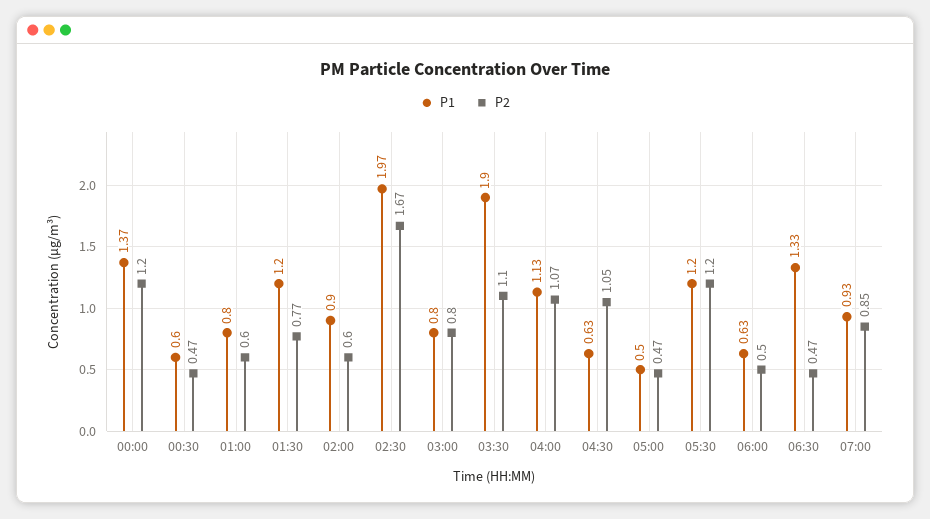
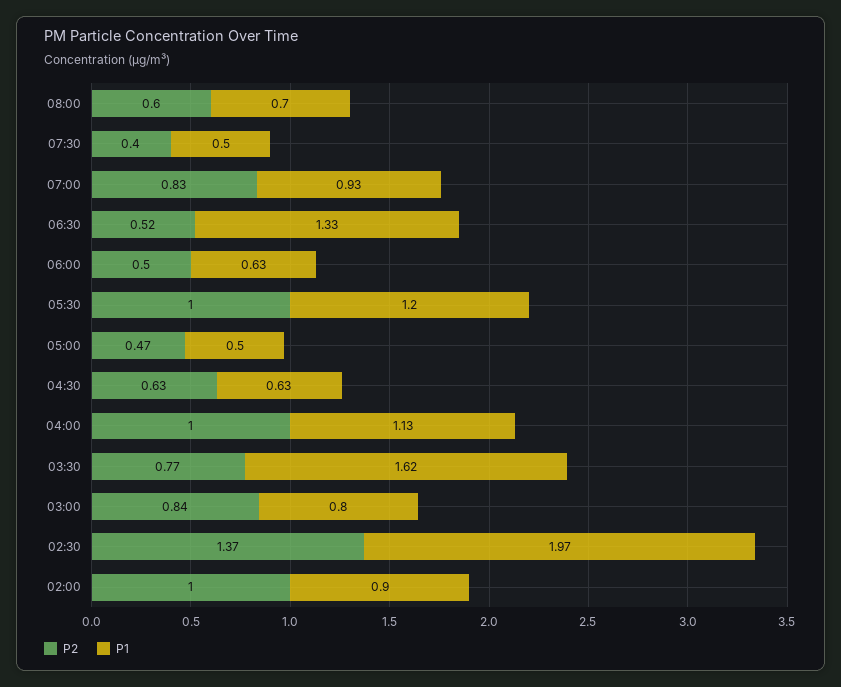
P1, 00:00: 1.37 -> none
P2, 00:00: 1.2 -> none
P1, 00:30: 0.6 -> none
P2, 00:30: 0.47 -> none
P1, 01:00: 0.8 -> none
P2, 01:00: 0.6 -> none
P1, 01:30: 1.2 -> none
P2, 01:30: 0.77 -> none
P2, 02:00: 0.6 -> 1
P2, 02:30: 1.67 -> 1.37
P2, 03:00: 0.8 -> 0.84
P1, 03:30: 1.9 -> 1.62
P2, 03:30: 1.1 -> 0.77
P2, 04:00: 1.07 -> 1
P2, 04:30: 1.05 -> 0.63
P2, 05:30: 1.2 -> 1
P2, 06:30: 0.47 -> 0.52
P2, 07:00: 0.85 -> 0.83
P2, 08:00: none -> 0.6
P1, 08:00: none -> 0.7
P2, 07:30: none -> 0.4
P1, 07:30: none -> 0.5

